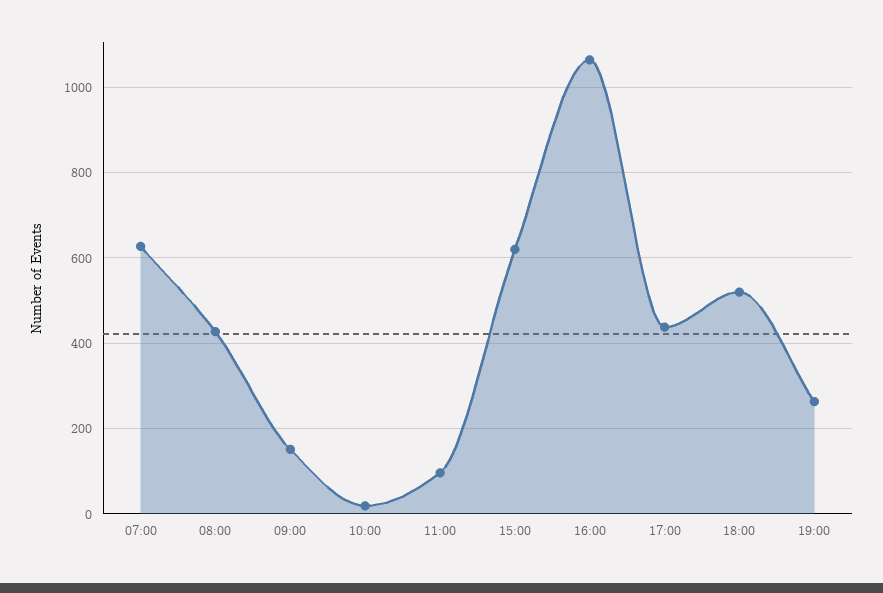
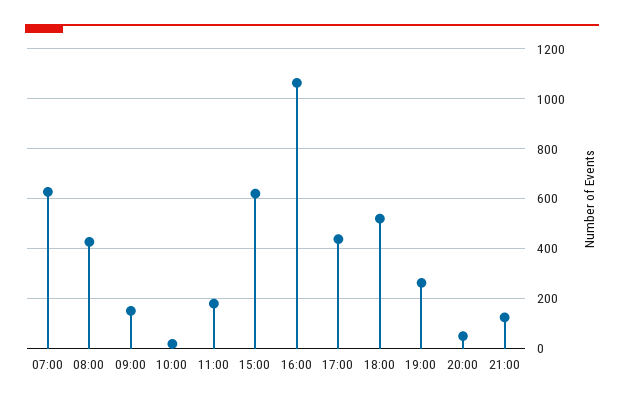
11:00: 100 -> 175
20:00: none -> 50
21:00: none -> 125

